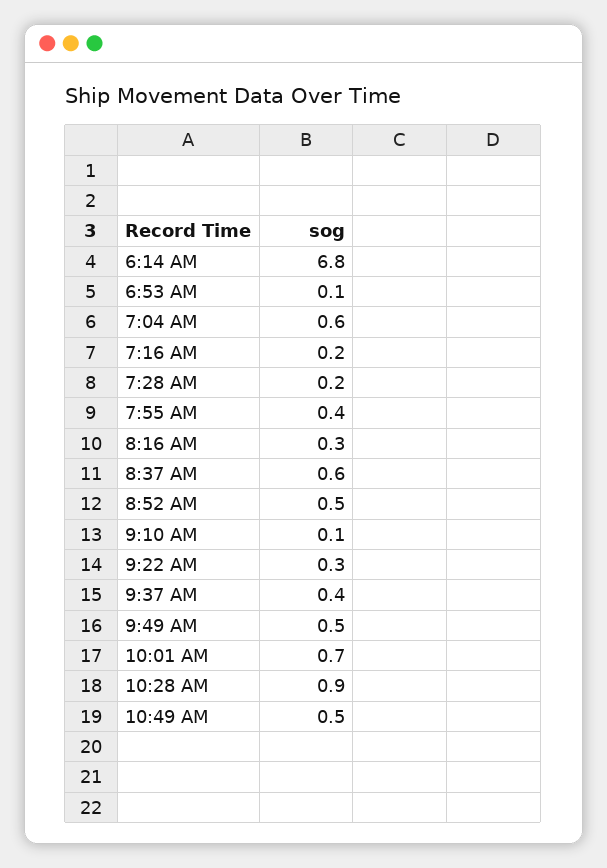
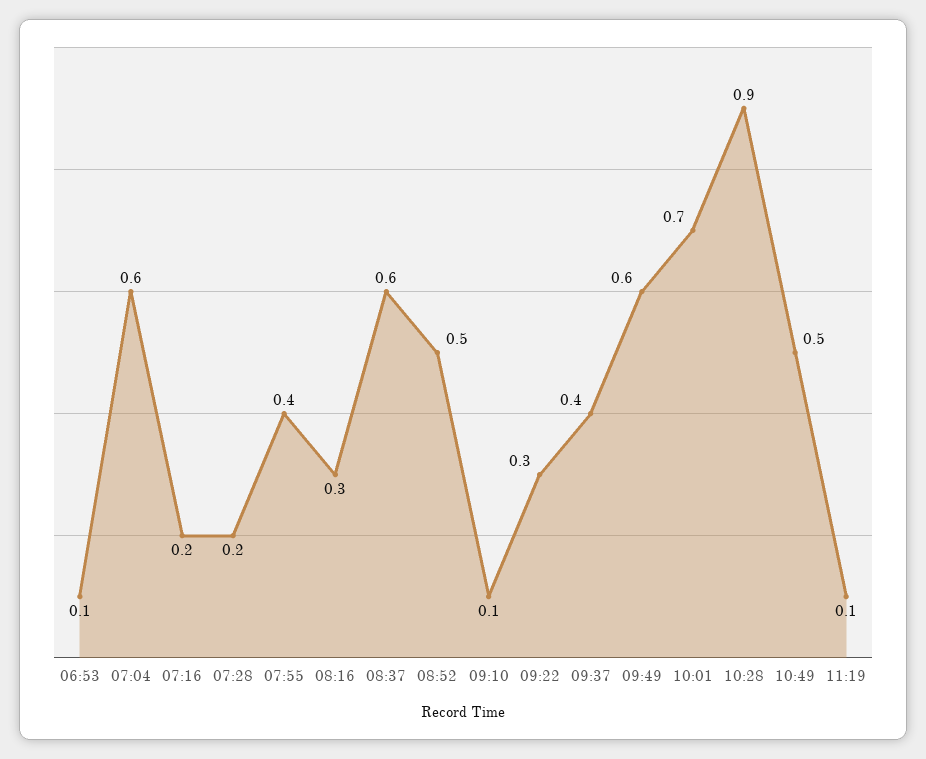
6:14 AM: 6.8 -> none
9:49 AM: 0.5 -> 0.6
11:19: none -> 0.1

